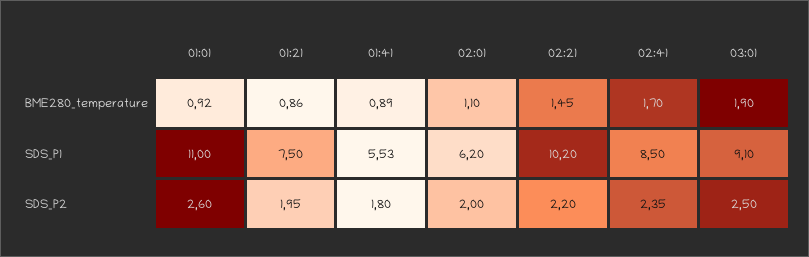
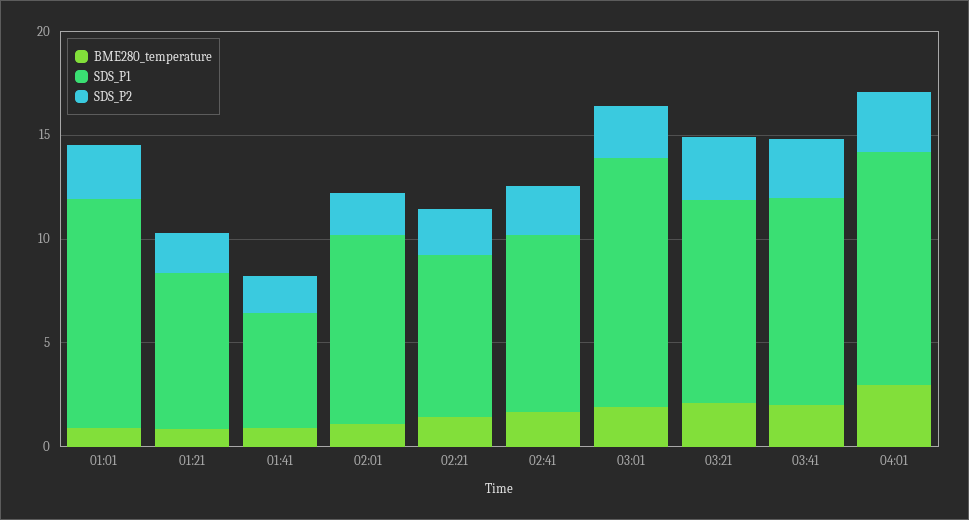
SDS_P1, 02:01: 6.2 -> 9
SDS_P1, 02:21: 10.2 -> 8
SDS_P1, 03:01: 9.1 -> 12
BME280_temperature, 03:21: none -> 2
SDS_P1, 03:21: none -> 10
SDS_P2, 03:21: none -> 3
BME280_temperature, 03:41: none -> 2
SDS_P1, 03:41: none -> 10
SDS_P2, 03:41: none -> 3
BME280_temperature, 04:01: none -> 3
SDS_P1, 04:01: none -> 11
SDS_P2, 04:01: none -> 3

